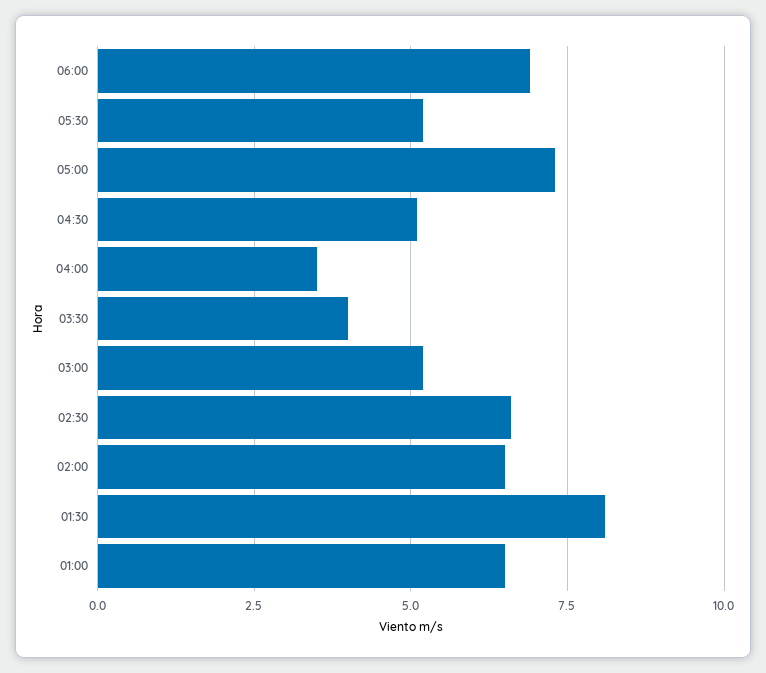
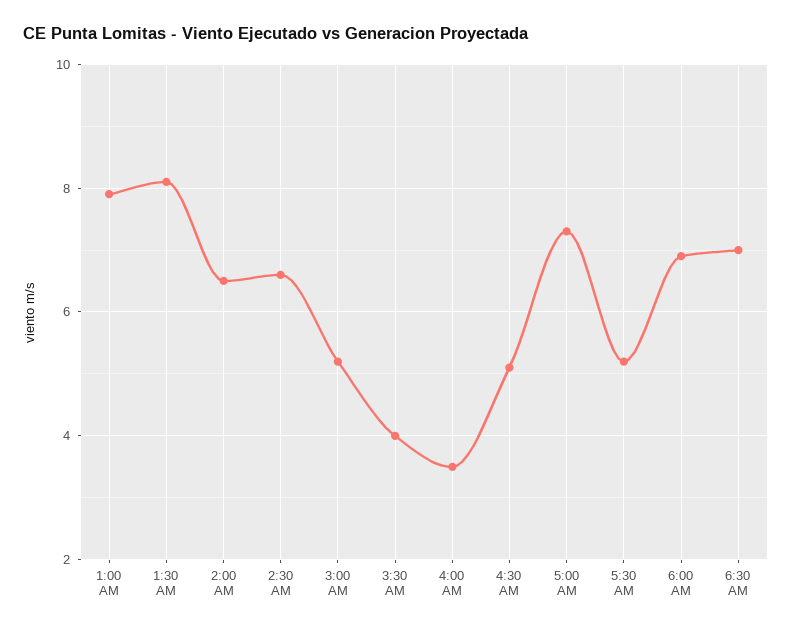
01:00: 6.5 -> 8
6:30 AM: none -> 7

